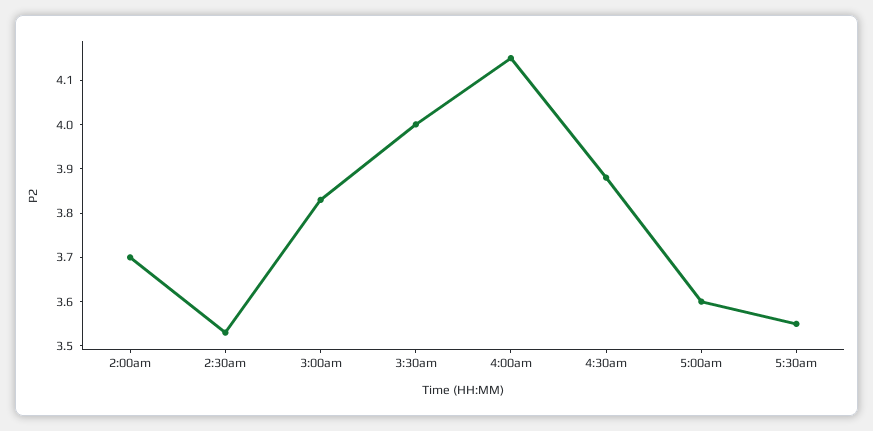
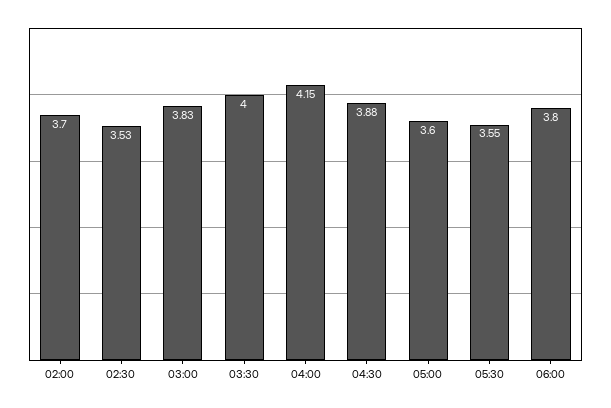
06:00: none -> 3.8

